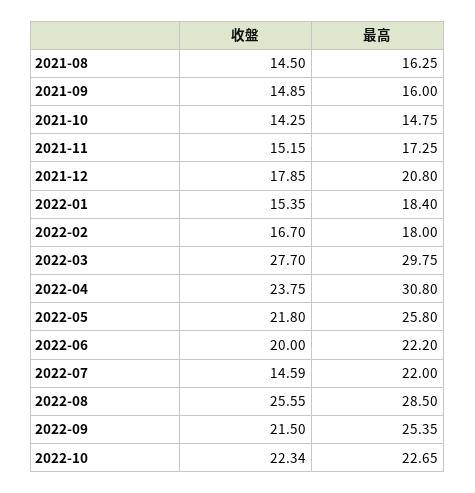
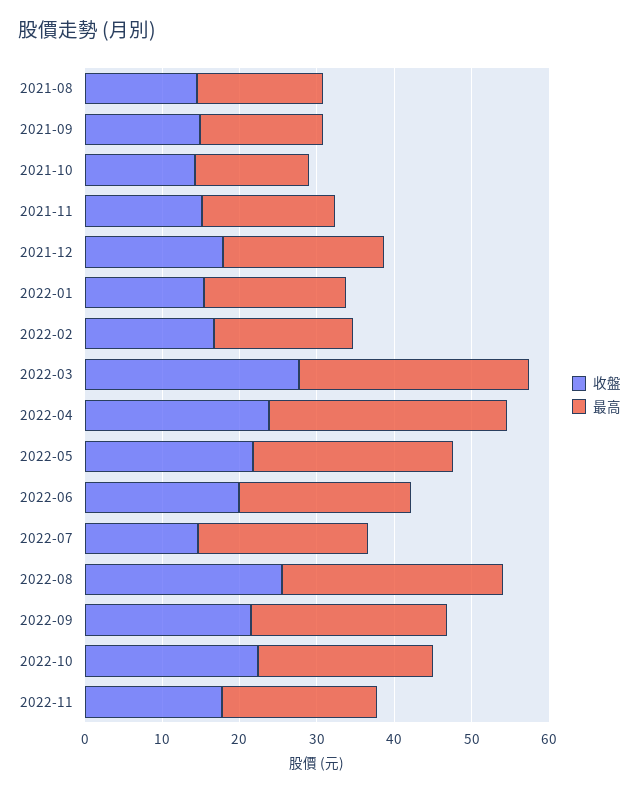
收盤, 2022-11: none -> 18
最高, 2022-11: none -> 20

